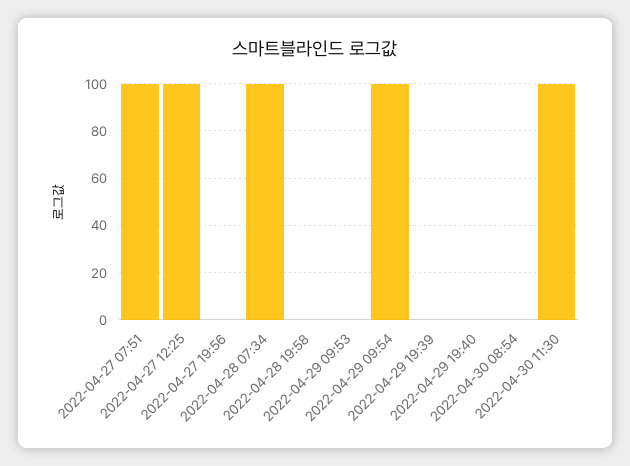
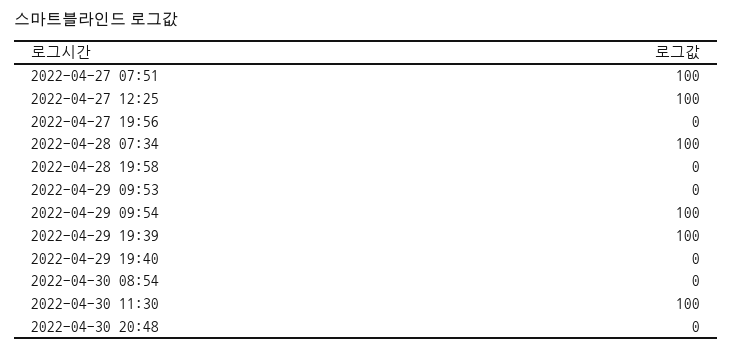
2022-04-29 19:39: 0 -> 100
2022-04-30 20:48: none -> 0

